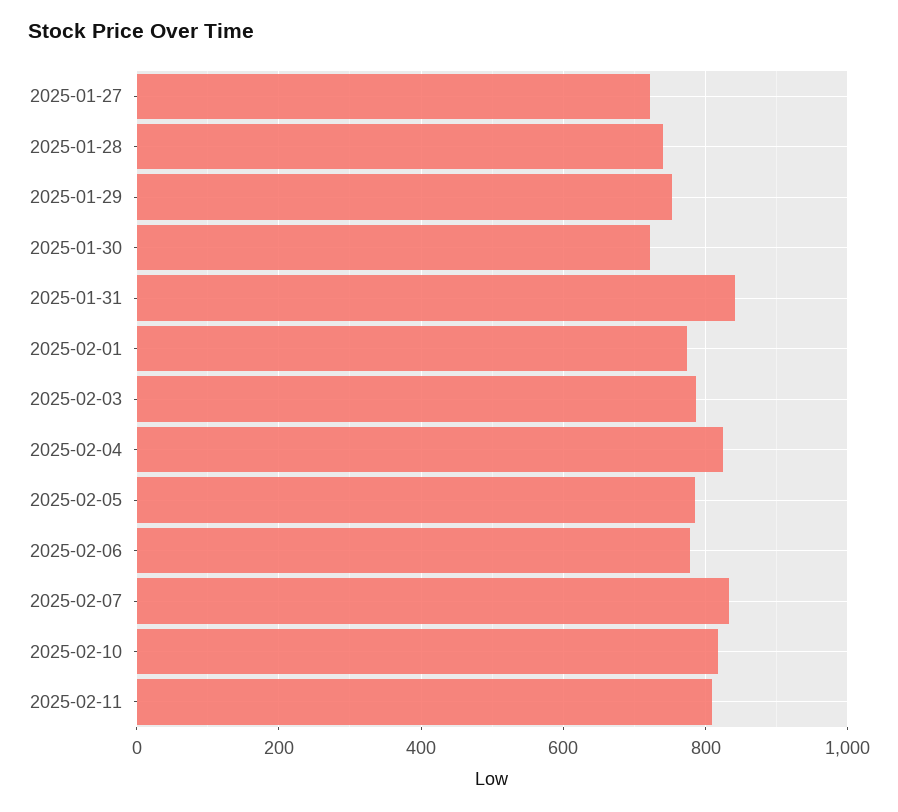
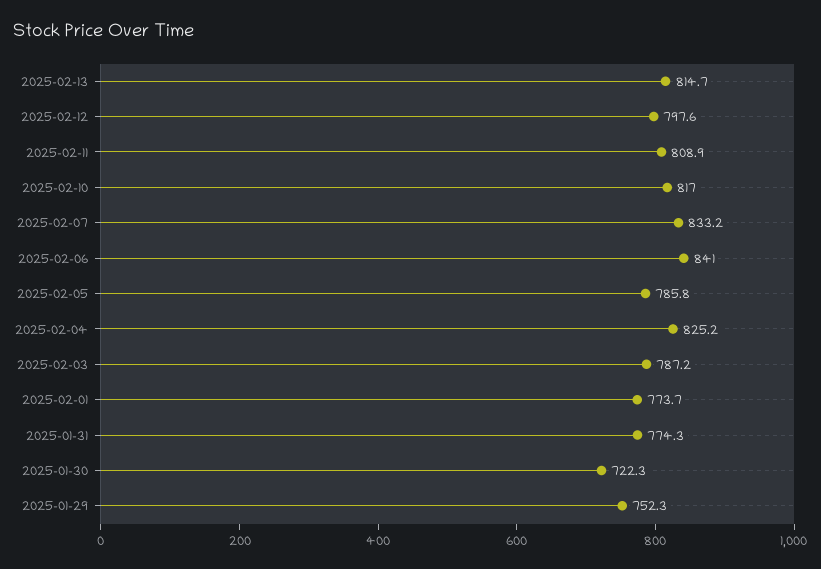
2025-01-27: 720 -> none
2025-01-28: 740 -> none
2025-01-31: 840 -> 774.3
2025-02-06: 780 -> 841
2025-02-13: none -> 814.7
2025-02-12: none -> 797.6

